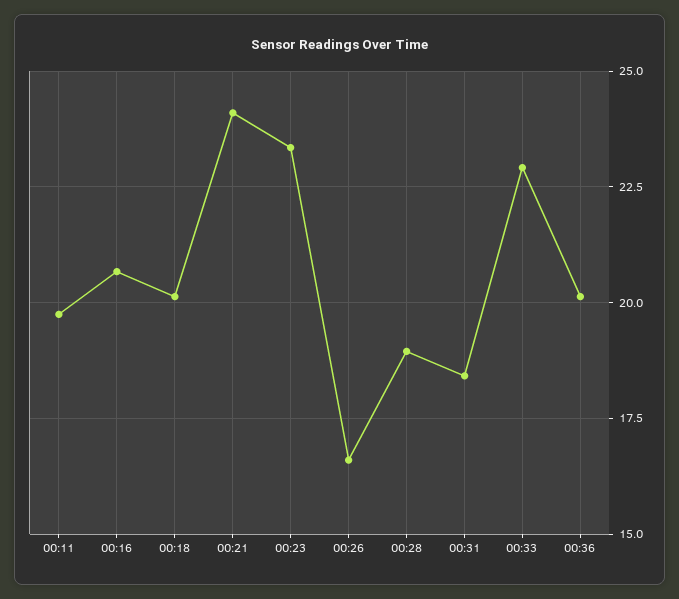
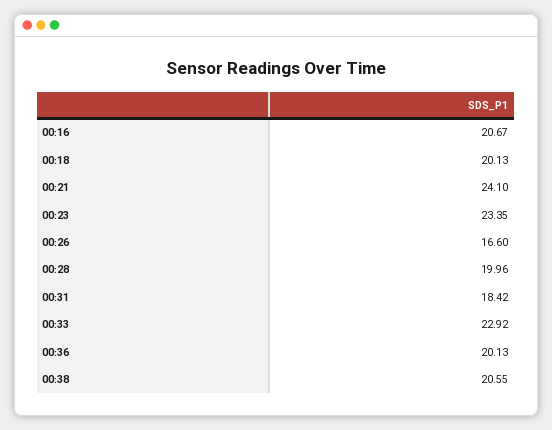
00:11: 19.75 -> none
00:28: 19 -> 19.96
00:38: none -> 20.55

